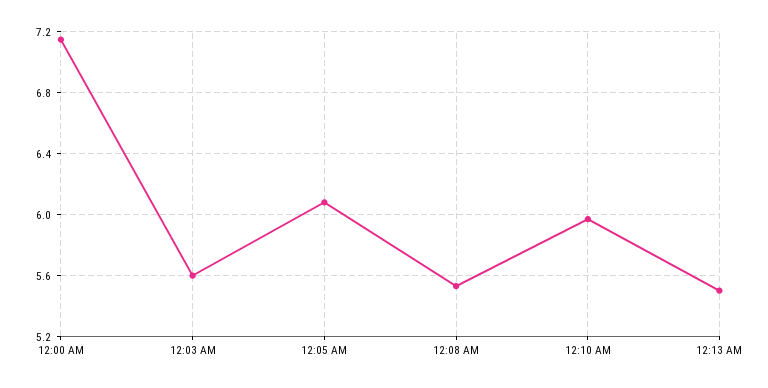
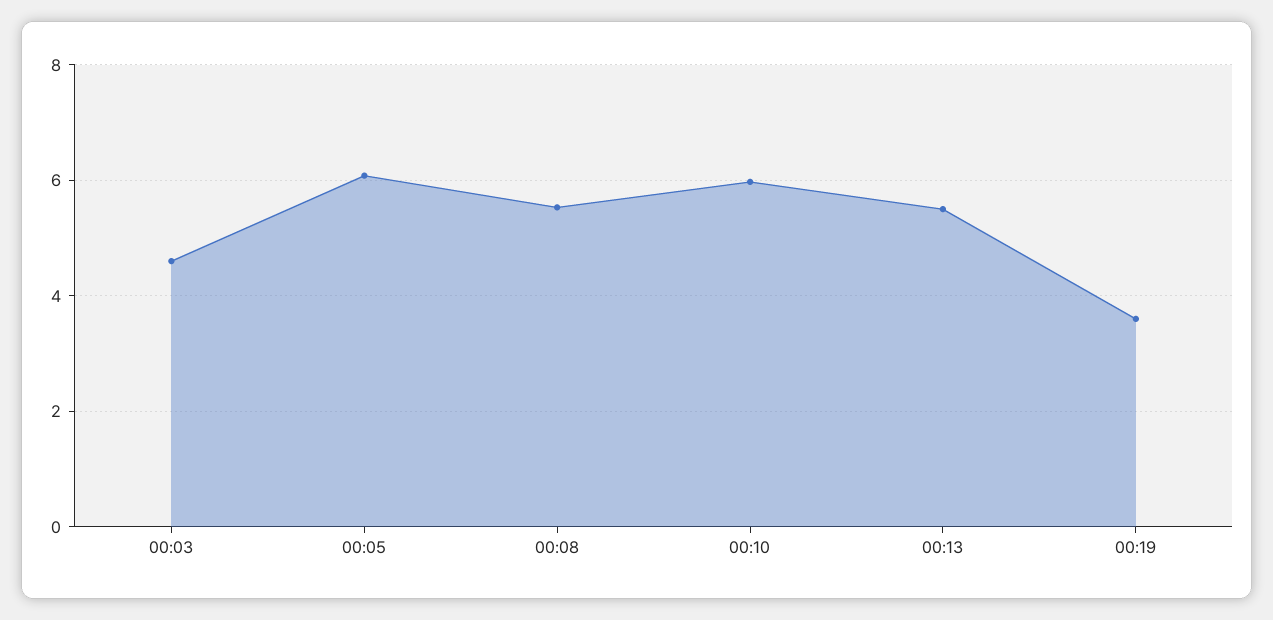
12:00 AM: 7.15 -> none
12:03 AM: 5.6 -> 4.6
00:19: none -> 3.6

